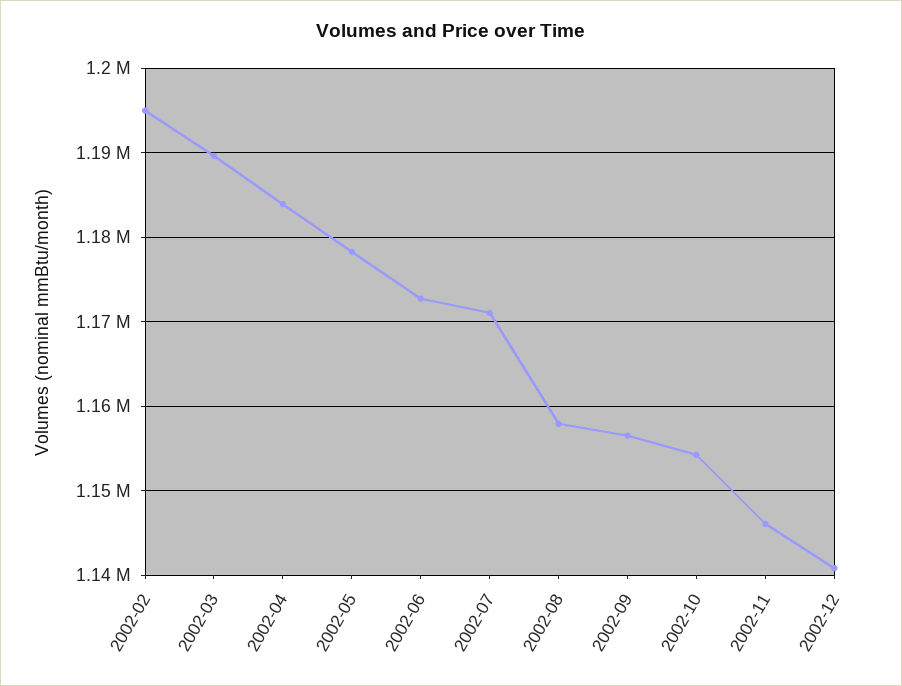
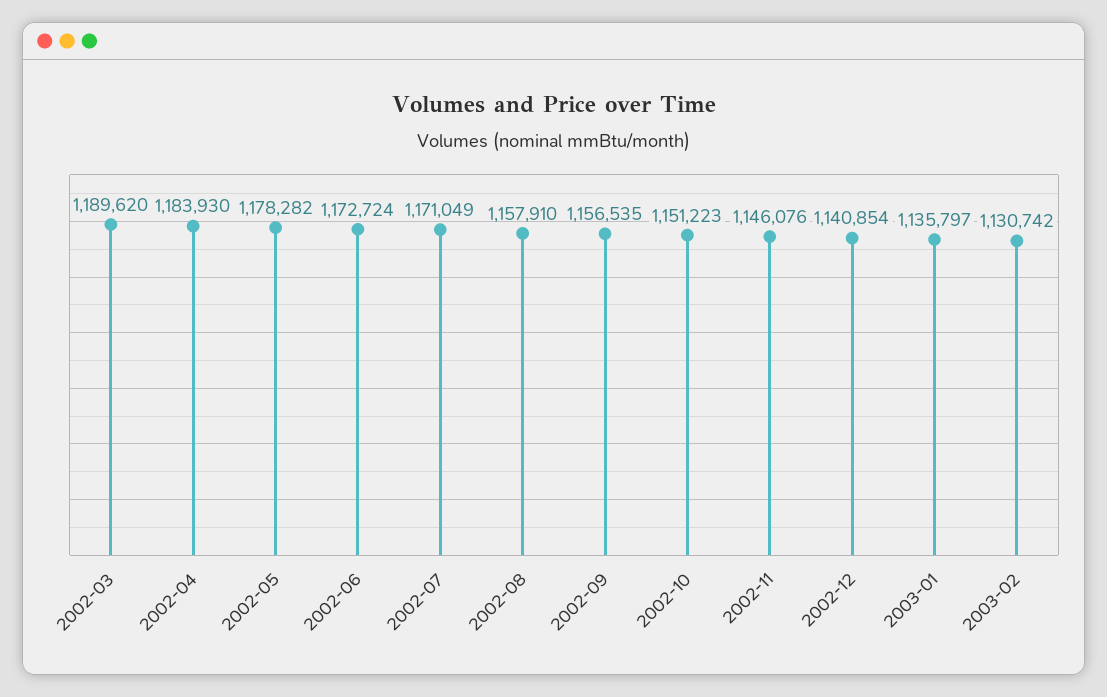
2002-02: 1195000 -> none
2002-10: 1154000 -> 1151223
2003-01: none -> 1135797
2003-02: none -> 1130742

